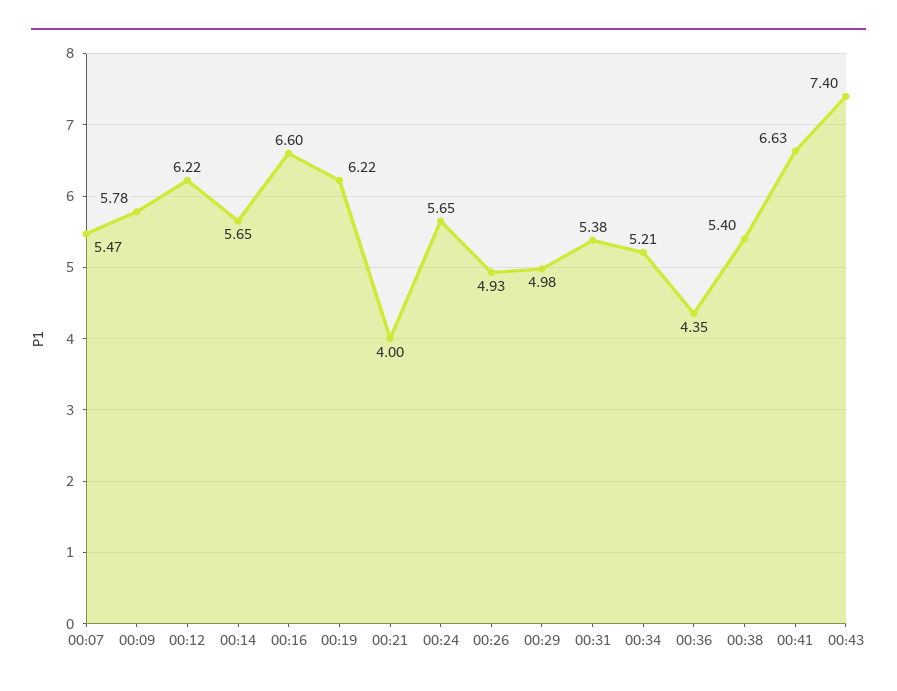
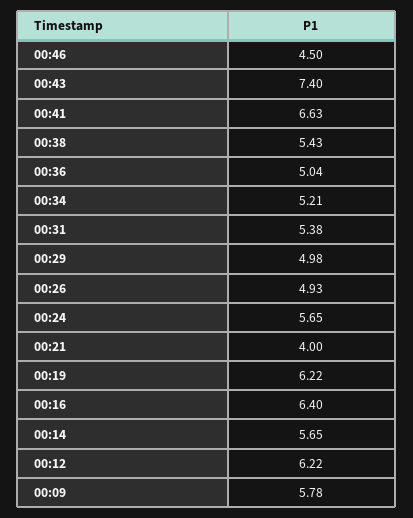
00:07: 5.47 -> none
00:16: 6.6 -> 6.4
00:36: 4.35 -> 5.04
00:38: 5.4 -> 5.43
00:46: none -> 4.5

